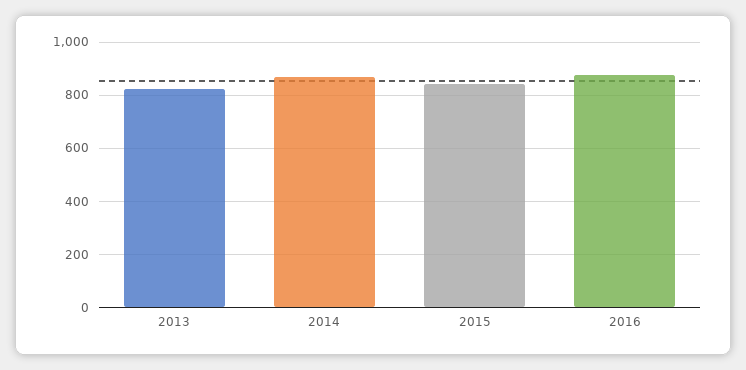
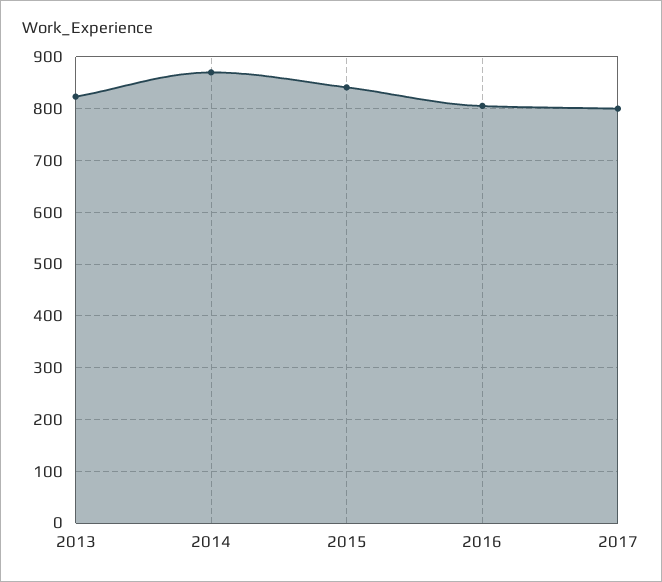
2016: 875 -> 800
2017: none -> 800

